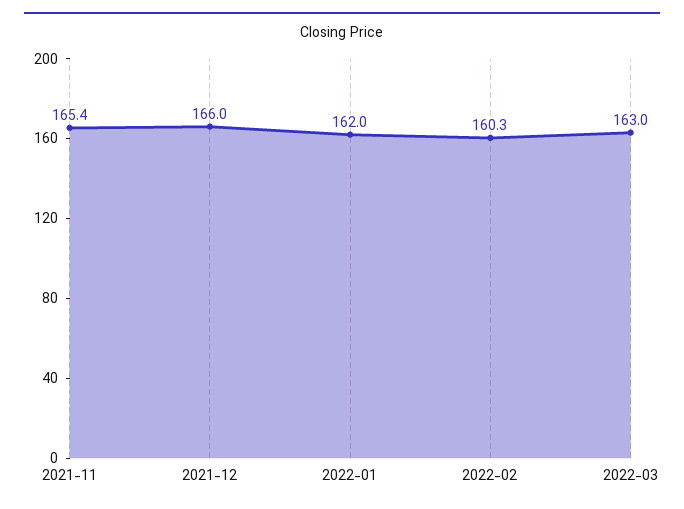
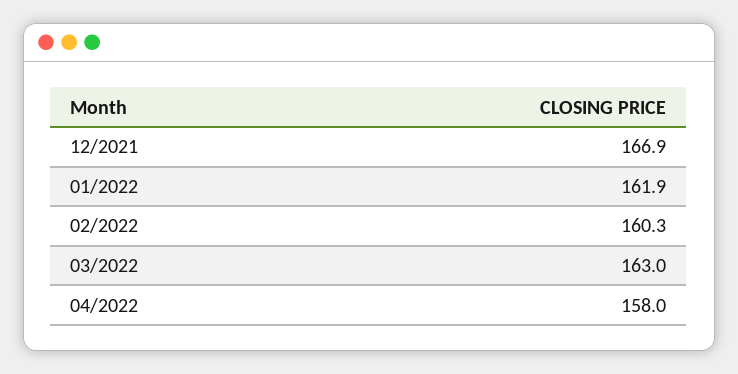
2021-11: 165.4 -> none
2021-12: 166 -> 166.9
2022-01: 162 -> 161.9
04/2022: none -> 158

